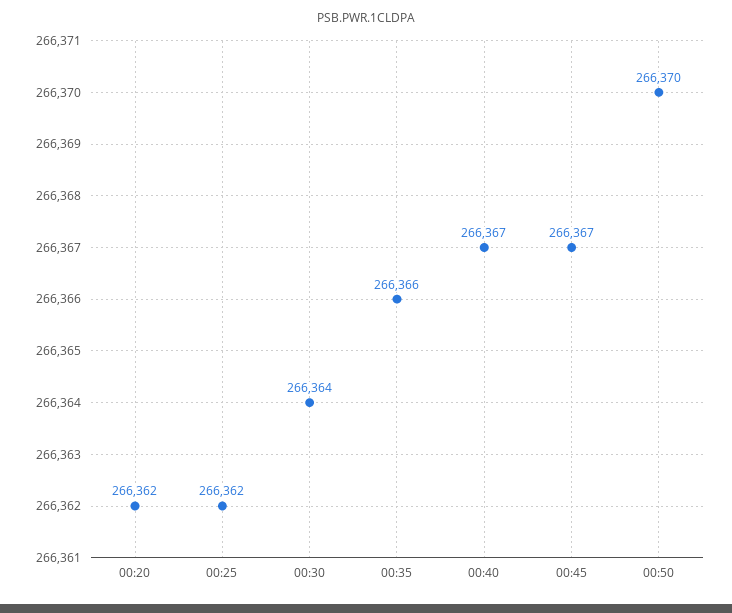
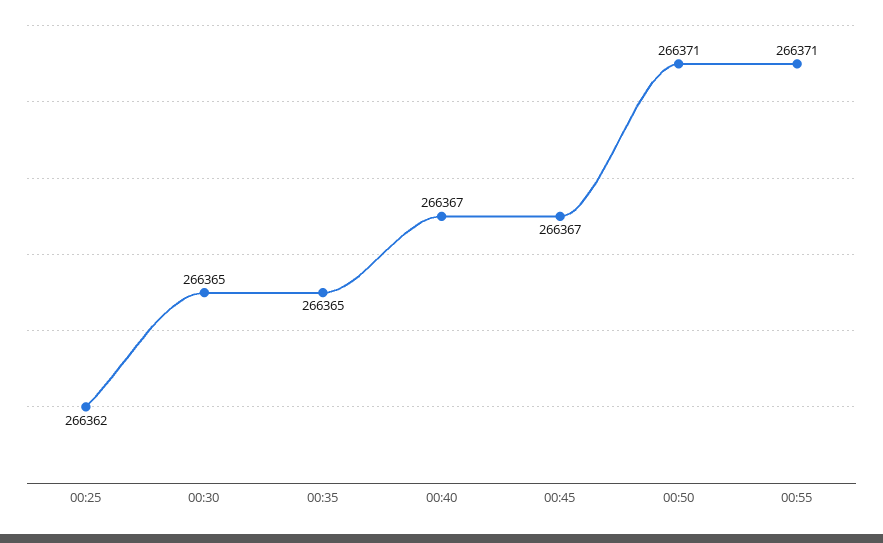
00:20: 266362 -> none
00:30: 266364 -> 266365
00:35: 266366 -> 266365
00:50: 266370 -> 266371
00:55: none -> 266371

